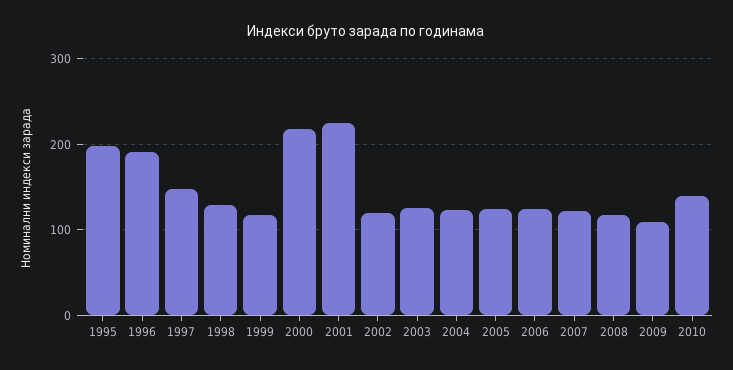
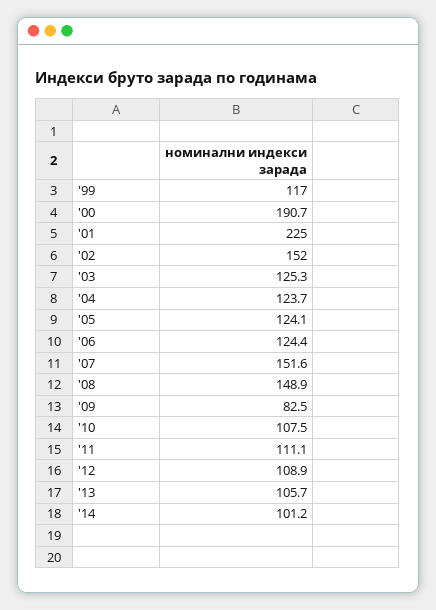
1995: 200 -> none
1996: 190 -> none
1997: 150 -> none
1998: 130 -> none
2000: 220 -> 190.7
2002: 120 -> 152
2007: 120 -> 151.6
2008: 120 -> 148.9
2009: 110 -> 82.5
2010: 140 -> 107.5
'11: none -> 111.1
'12: none -> 108.9
'13: none -> 105.7
'14: none -> 101.2

